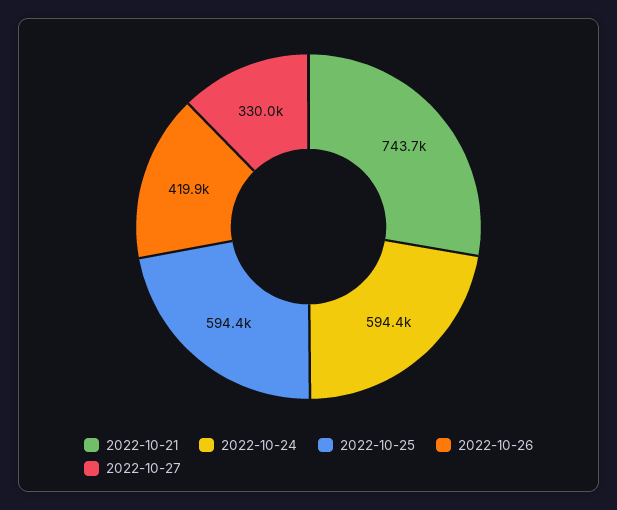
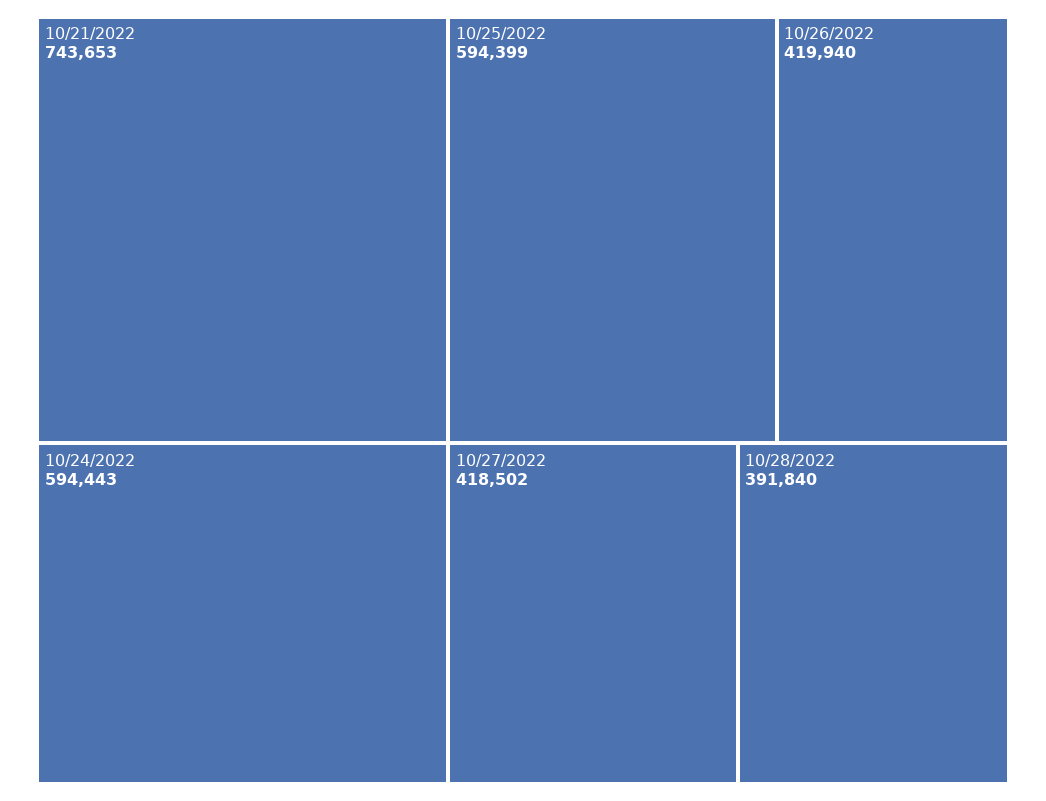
2022-10-27: 330000 -> 418502
10/28/2022: none -> 391840

